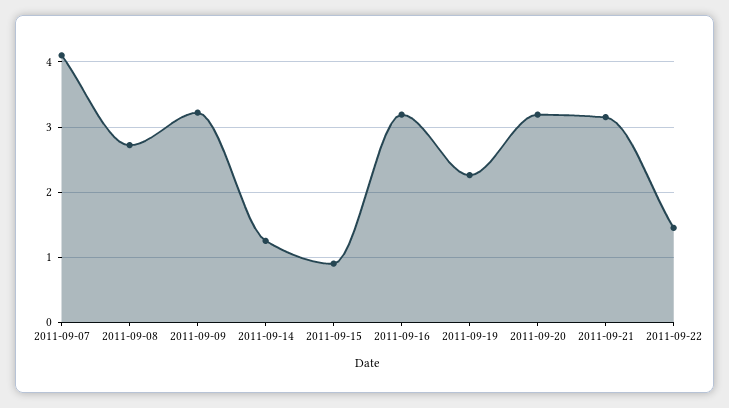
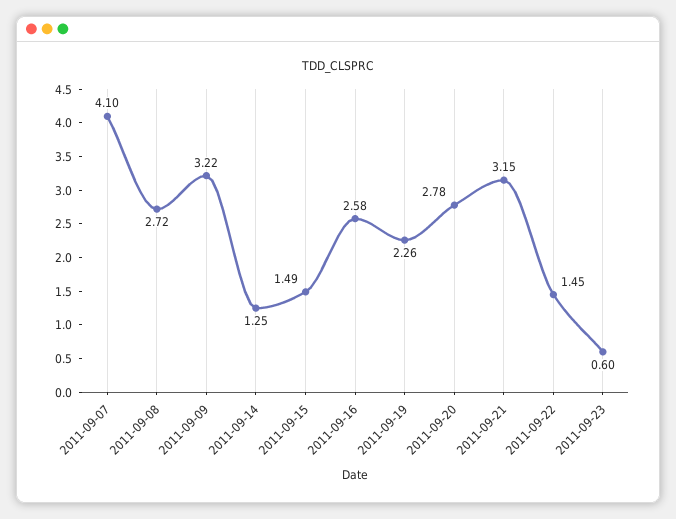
2011-09-15: 0.9 -> 1.49
2011-09-16: 3.2 -> 2.58
2011-09-20: 3.2 -> 2.78
2011-09-23: none -> 0.6

